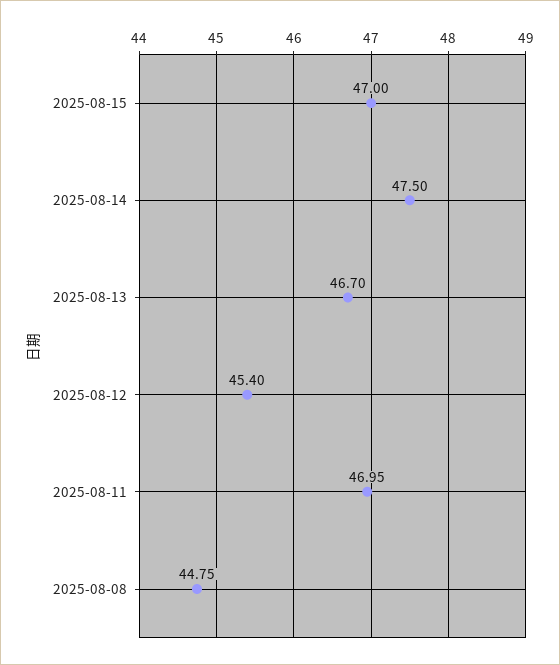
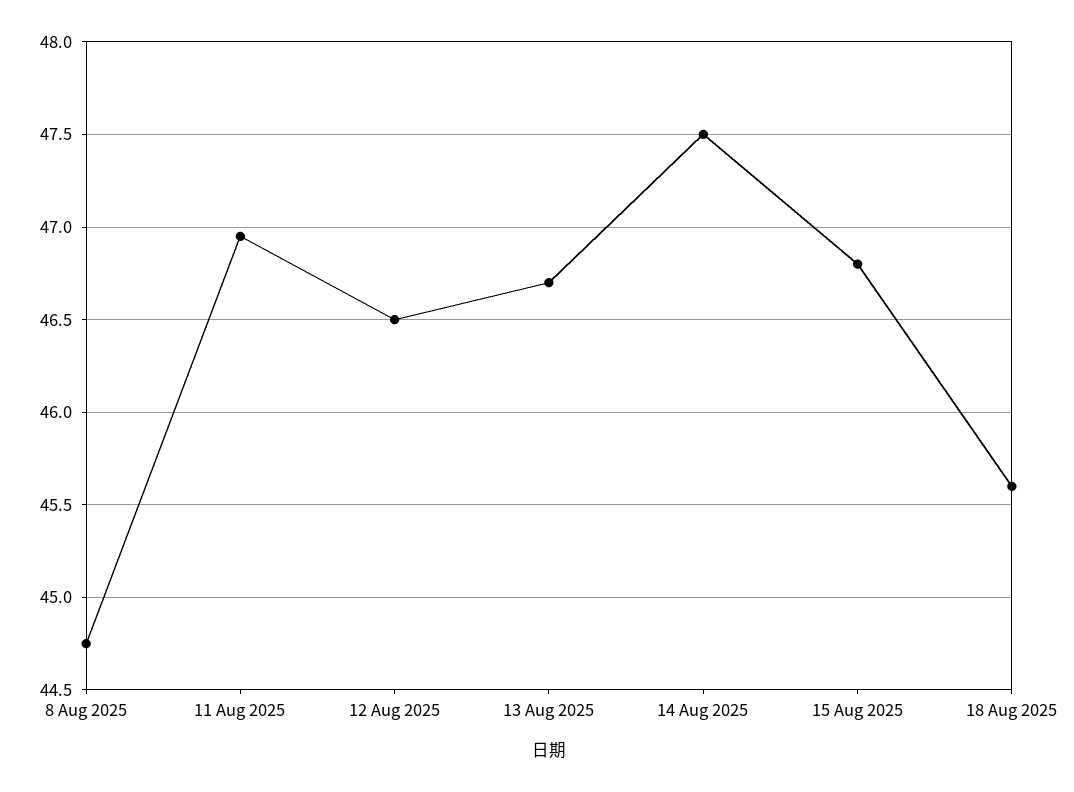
2025-08-15: 47 -> 46.8
2025-08-12: 45.4 -> 46.5
18 Aug 2025: none -> 45.6

